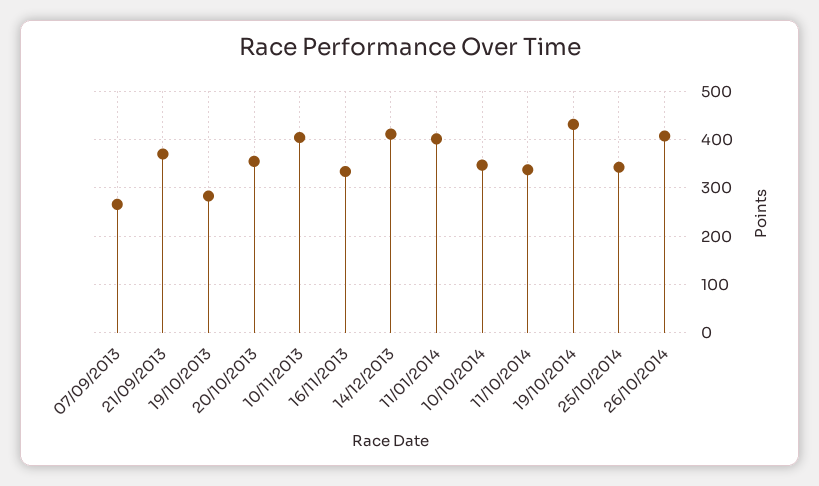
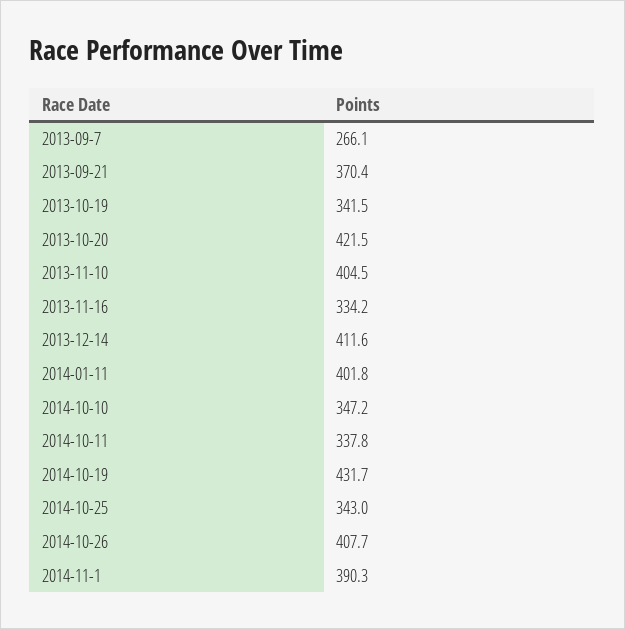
19/10/2013: 280 -> 341.5
20/10/2013: 360 -> 421.5
2014-11-1: none -> 390.3

